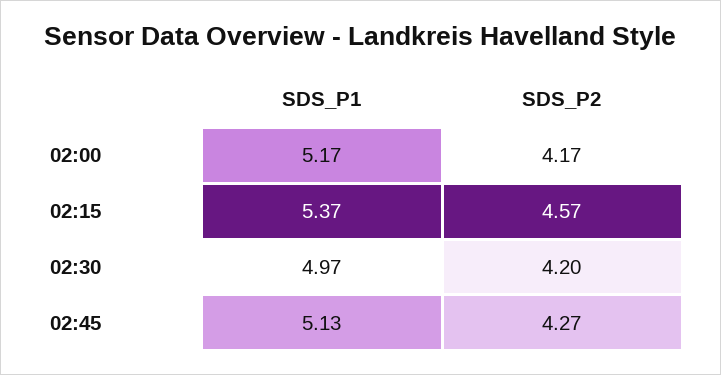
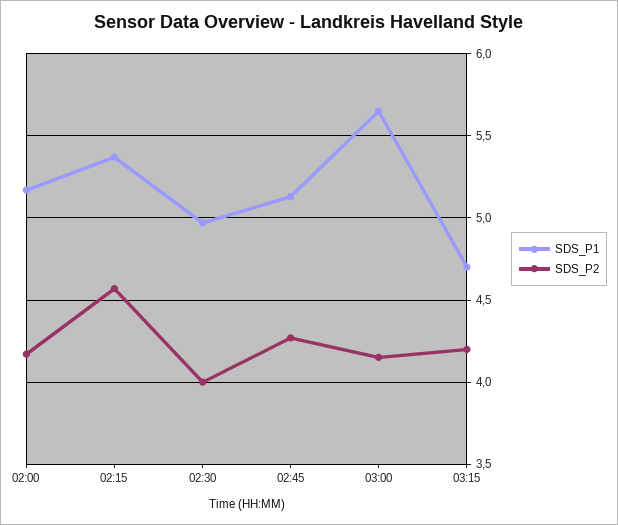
SDS_P2, 02:30: 4.2 -> 4
SDS_P1, 03:00: none -> 5.65
SDS_P2, 03:00: none -> 4.15
SDS_P1, 03:15: none -> 4.7
SDS_P2, 03:15: none -> 4.2

